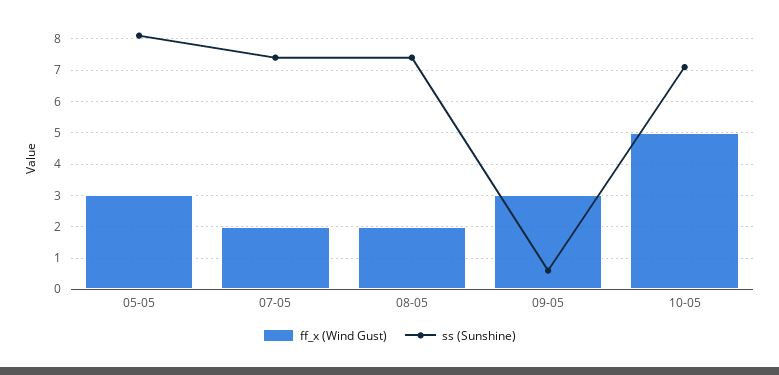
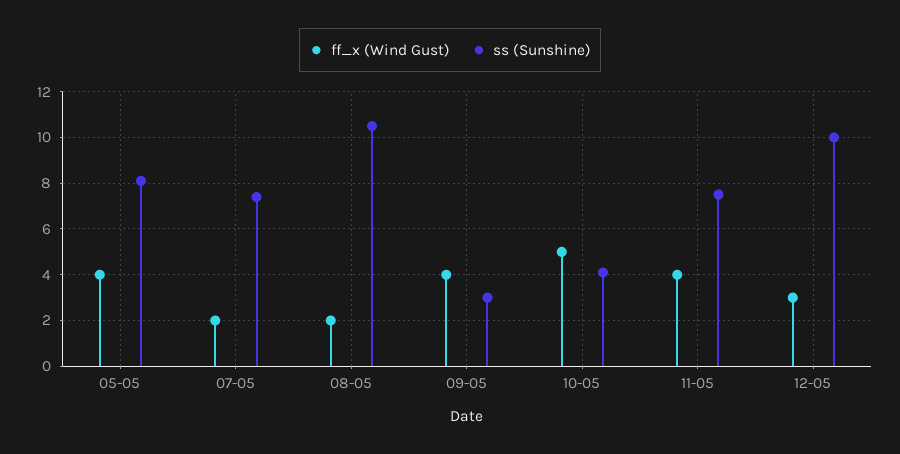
ff_x (Wind Gust), 05-05: 3 -> 4
ss (Sunshine), 08-05: 7.5 -> 10.5
ff_x (Wind Gust), 09-05: 3 -> 4
ss (Sunshine), 09-05: 0.5 -> 3
ss (Sunshine), 10-05: 7 -> 4
ff_x (Wind Gust), 11-05: none -> 4
ss (Sunshine), 11-05: none -> 7.5
ff_x (Wind Gust), 12-05: none -> 3
ss (Sunshine), 12-05: none -> 10

